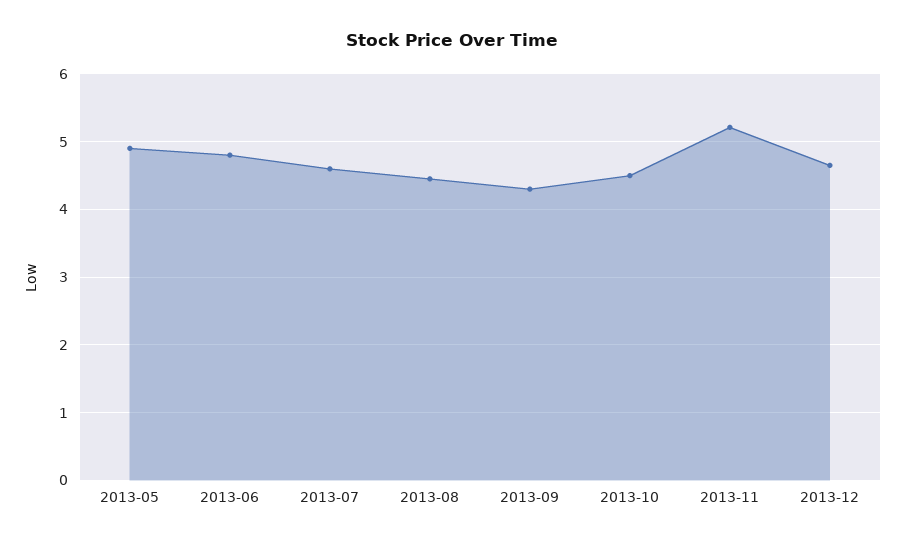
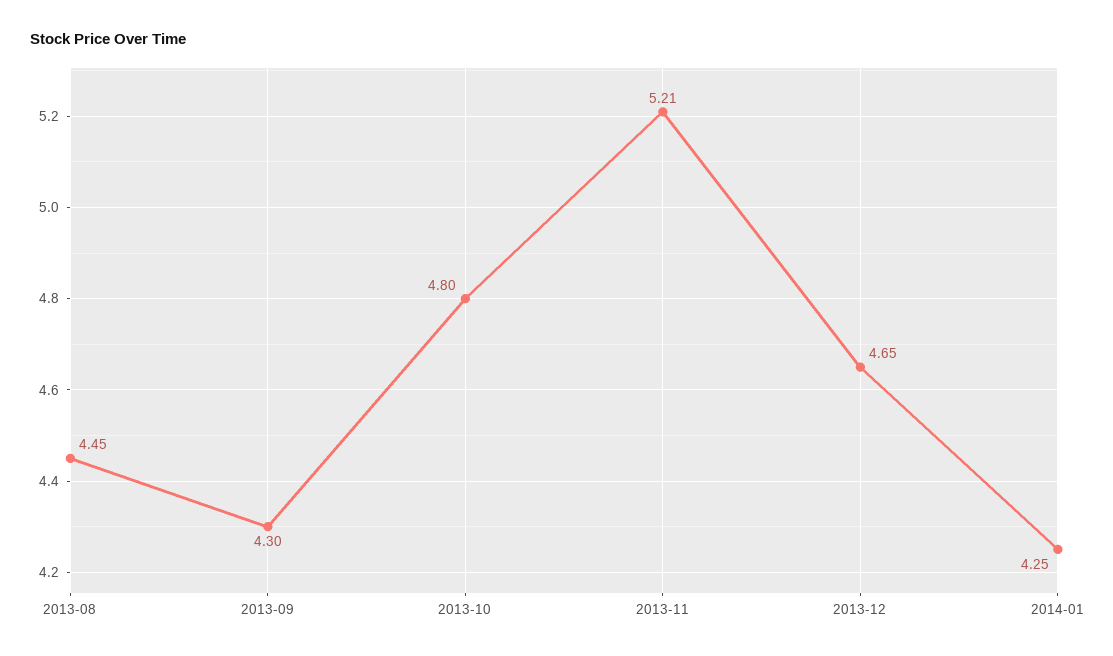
2013-05: 4.9 -> none
2013-06: 4.8 -> none
2013-07: 4.6 -> none
2013-10: 4.5 -> 4.8
2014-01: none -> 4.25

